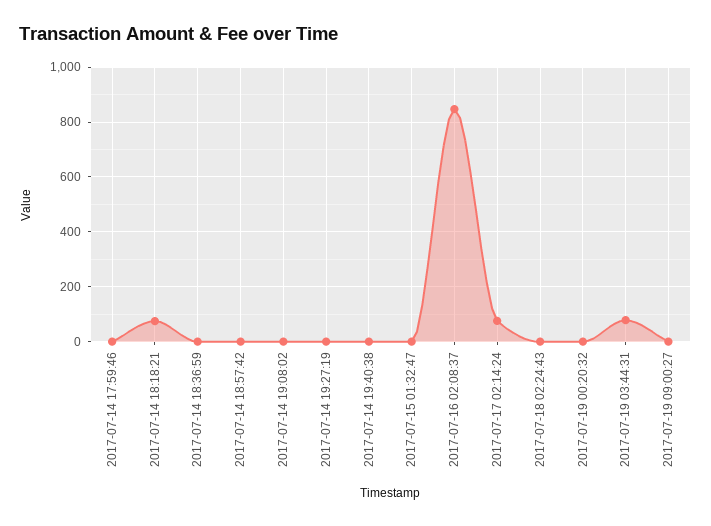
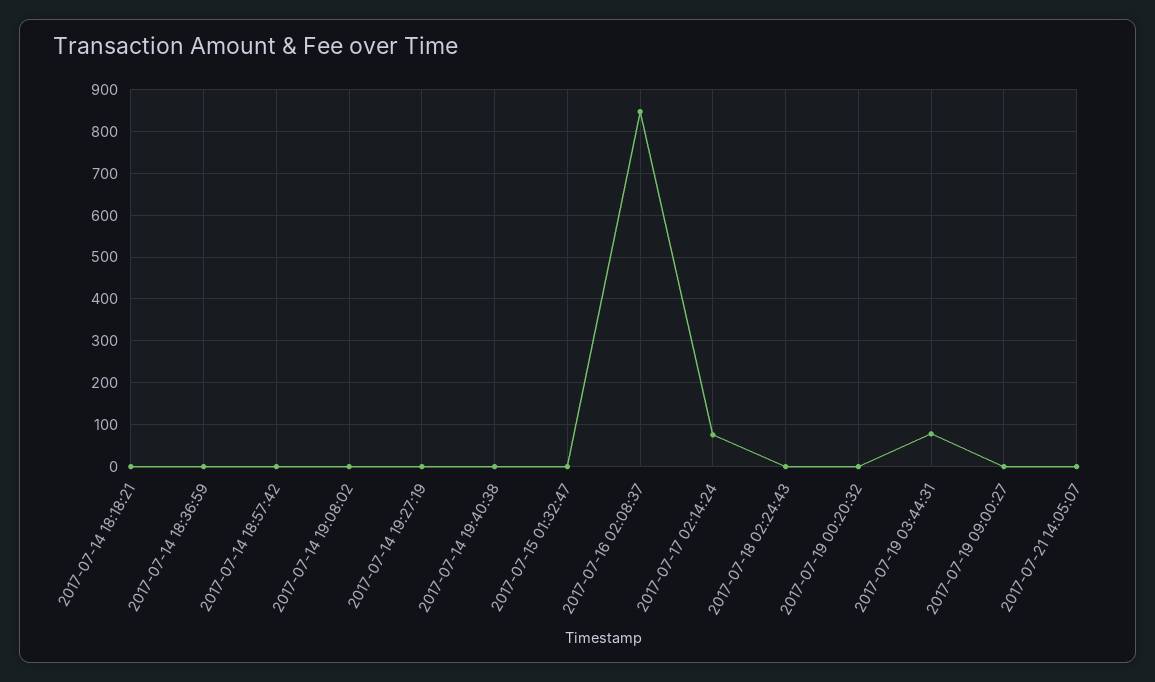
2017-07-14 17:59:46: 0 -> none
2017-07-14 18:18:21: 75 -> 0
2017-07-21 14:05:07: none -> 0

